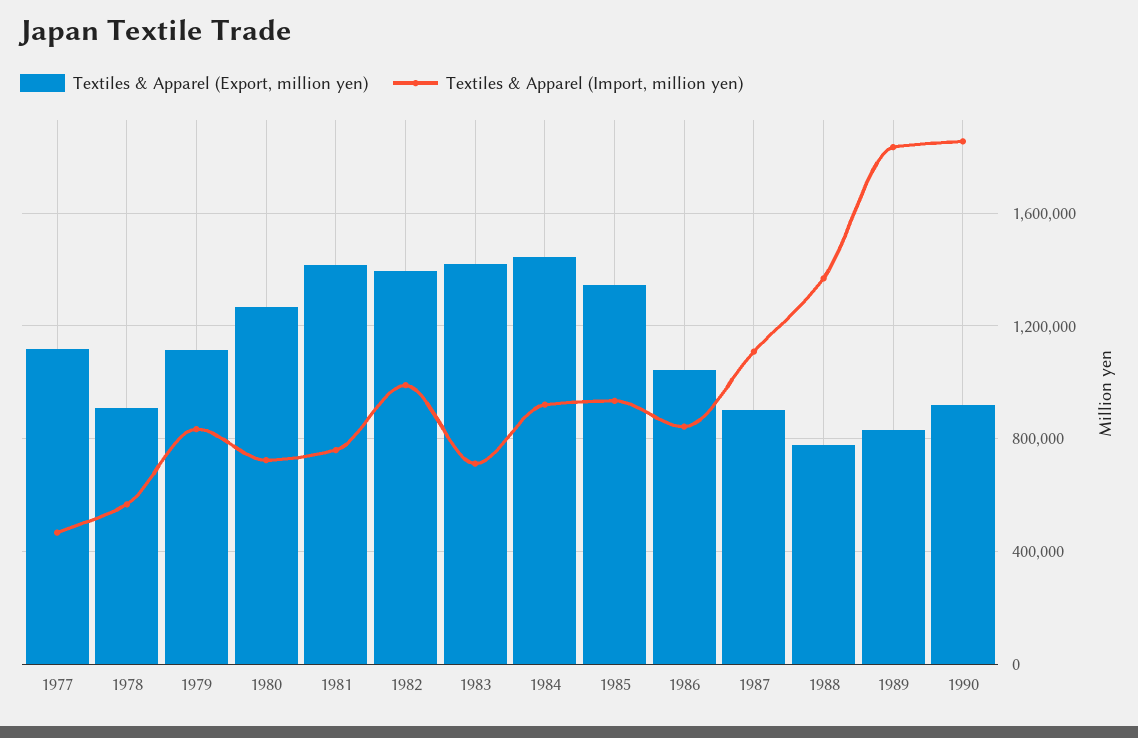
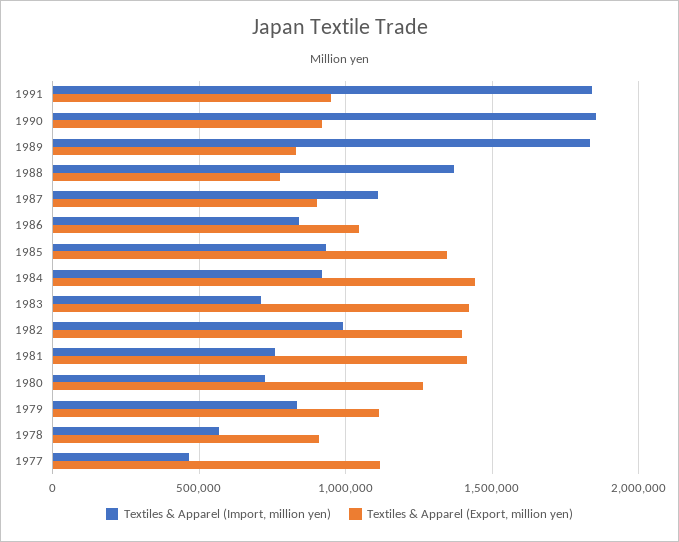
Textiles & Apparel (Import, million yen), 1991: none -> 1850000
Textiles & Apparel (Export, million yen), 1991: none -> 950000

